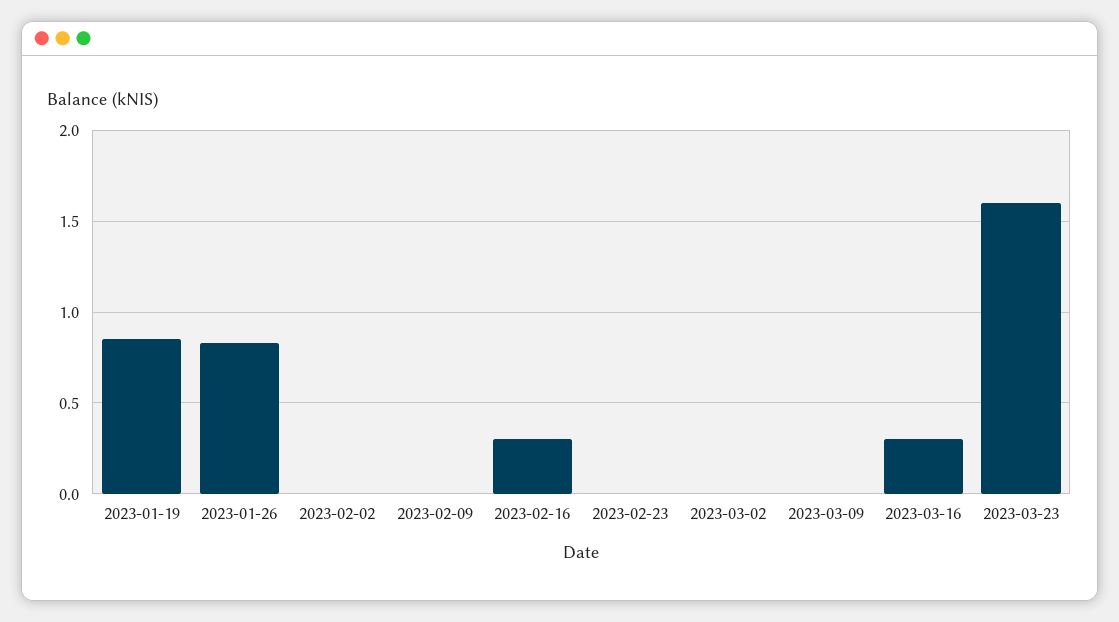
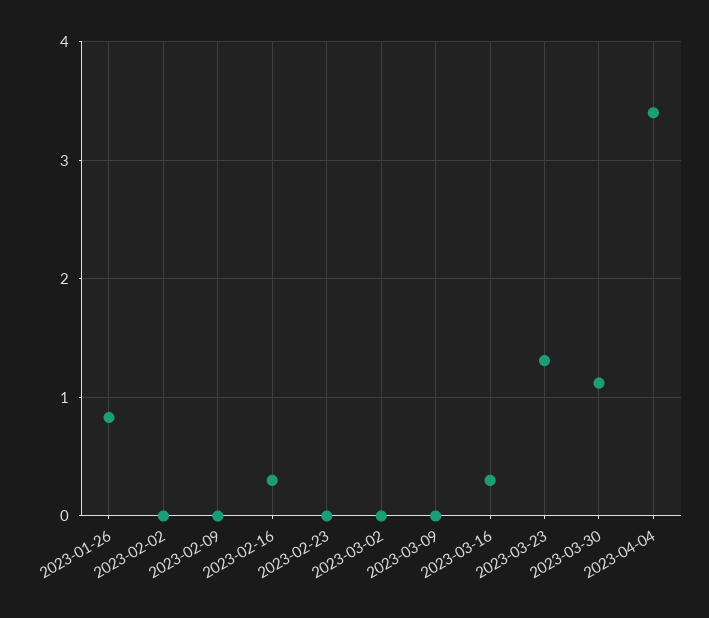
2023-01-19: 0.85 -> none
2023-03-23: 1.6 -> 1.3
2023-03-30: none -> 1.1
2023-04-04: none -> 3.4

